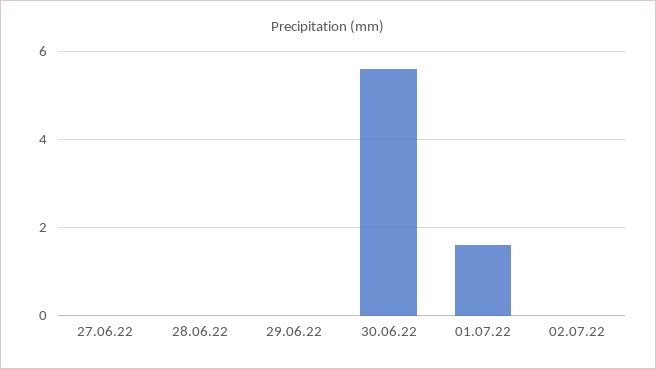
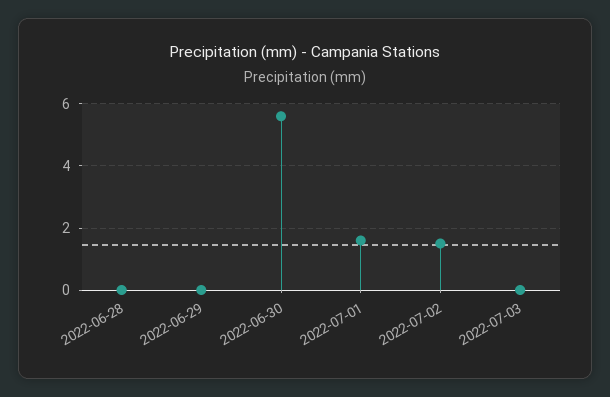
27.06.22: 0 -> none
02.07.22: 0 -> 1.5
2022-07-03: none -> 0

